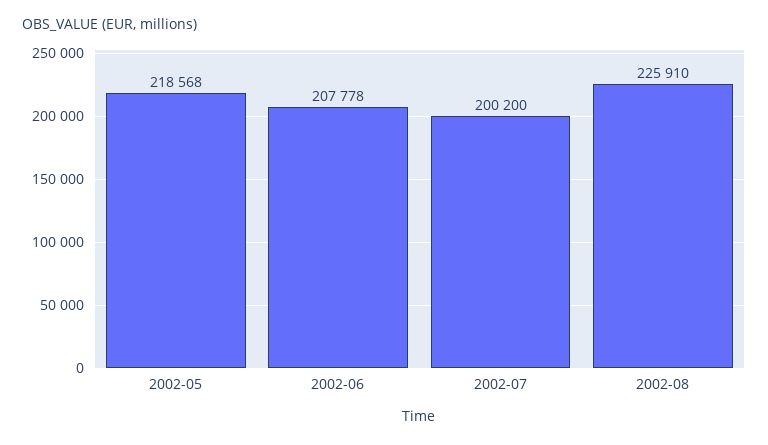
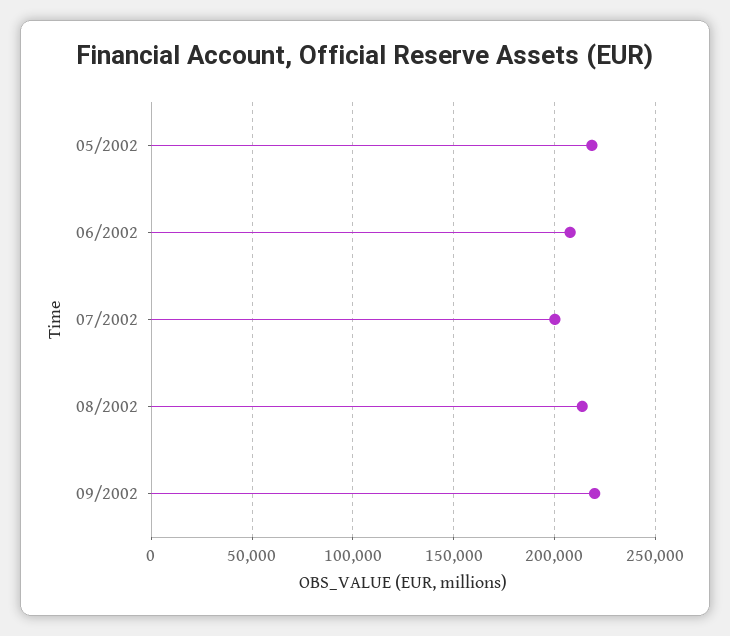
2002-08: 225910 -> 215000
09/2002: none -> 220000

